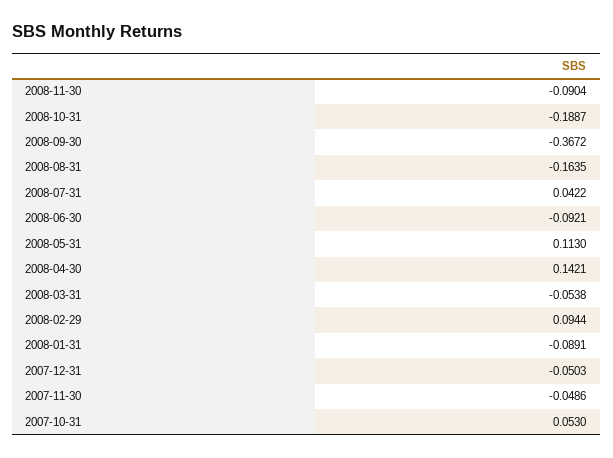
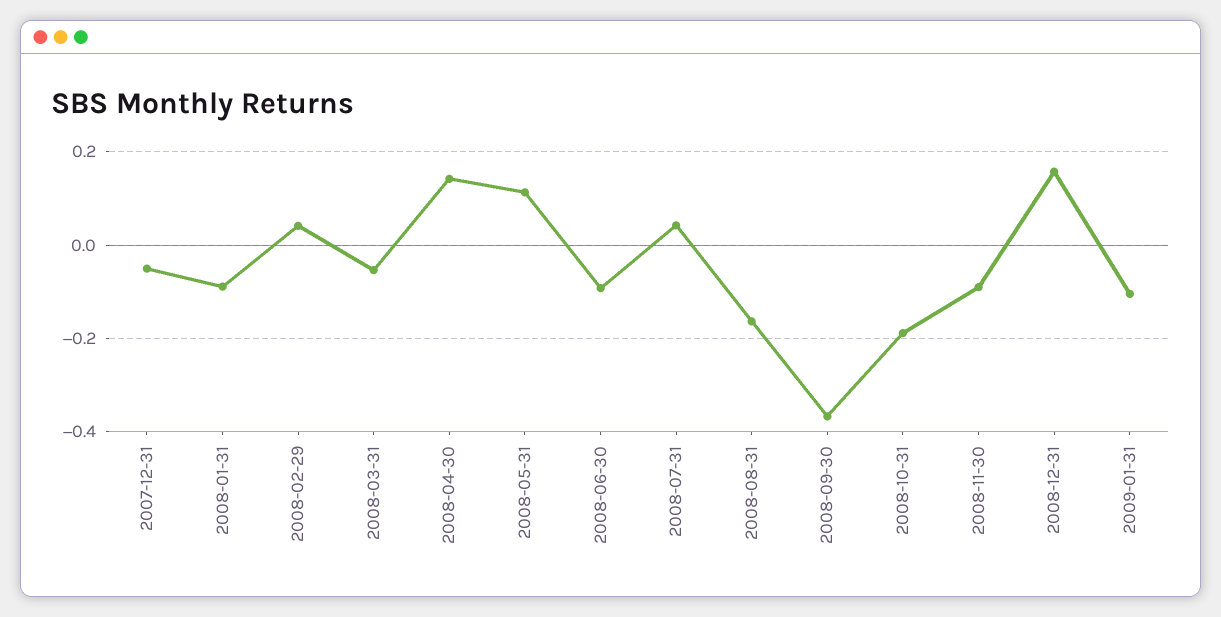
2008-02-29: 0.0944 -> 0.04
2007-11-30: -0.0486 -> none
2007-10-31: 0.053 -> none
2008-12-31: none -> 0.16
2009-01-31: none -> -0.1

